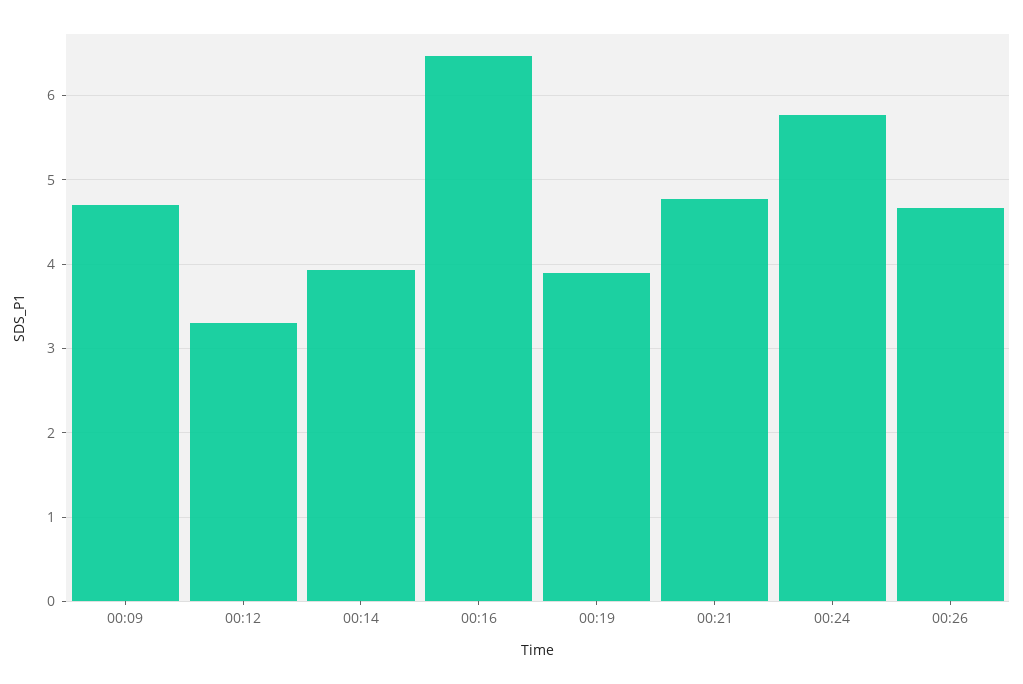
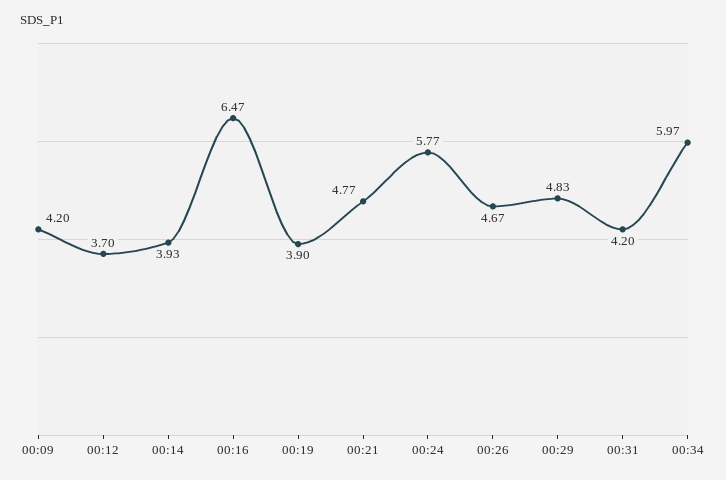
00:09: 4.7 -> 4.2
00:12: 3.3 -> 3.7
00:29: none -> 4.83
00:31: none -> 4.2
00:34: none -> 5.97

